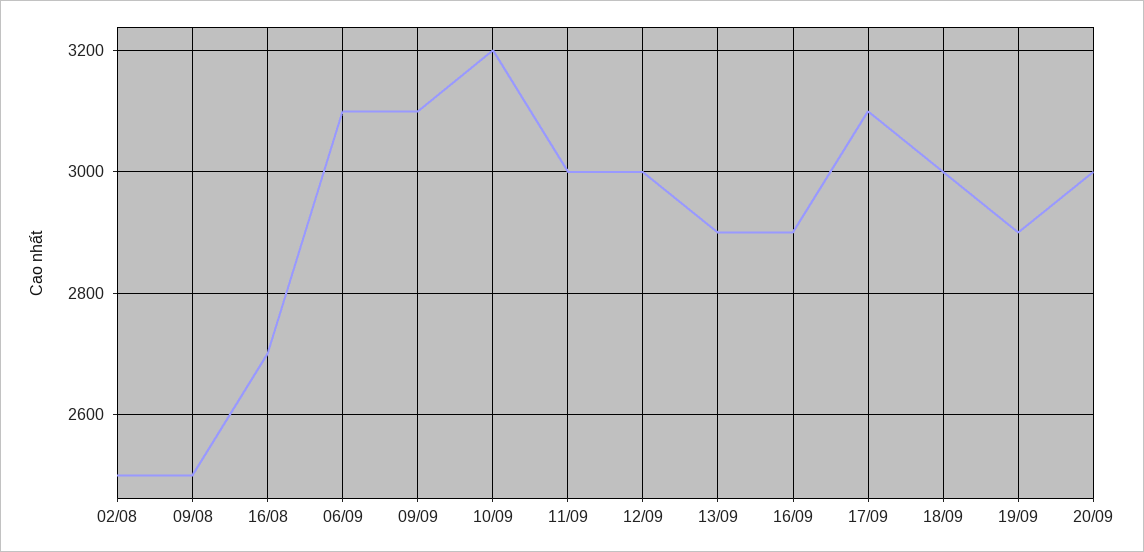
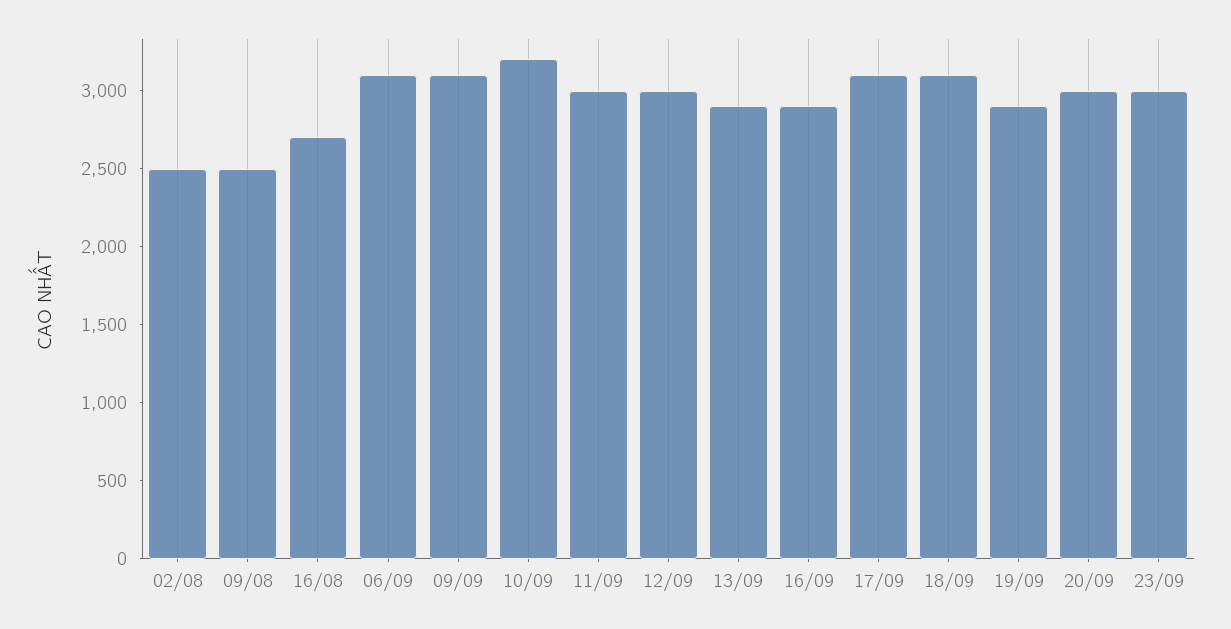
18/09: 3000 -> 3100
23/09: none -> 3000

